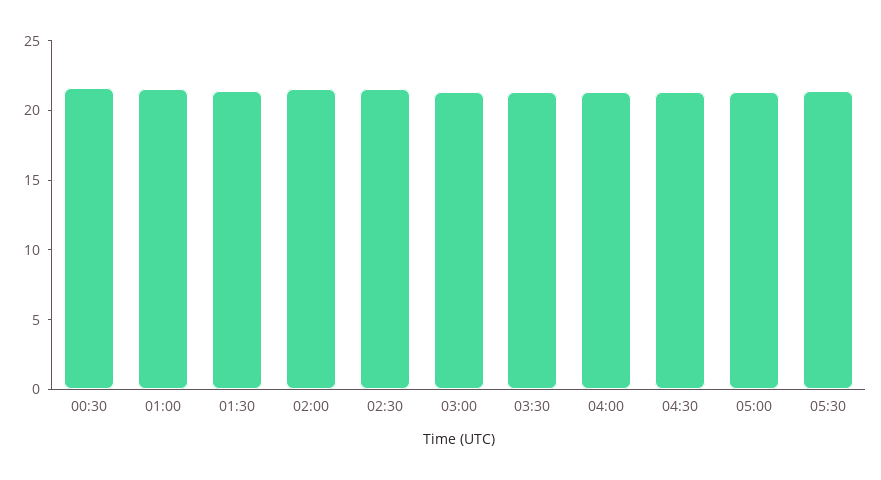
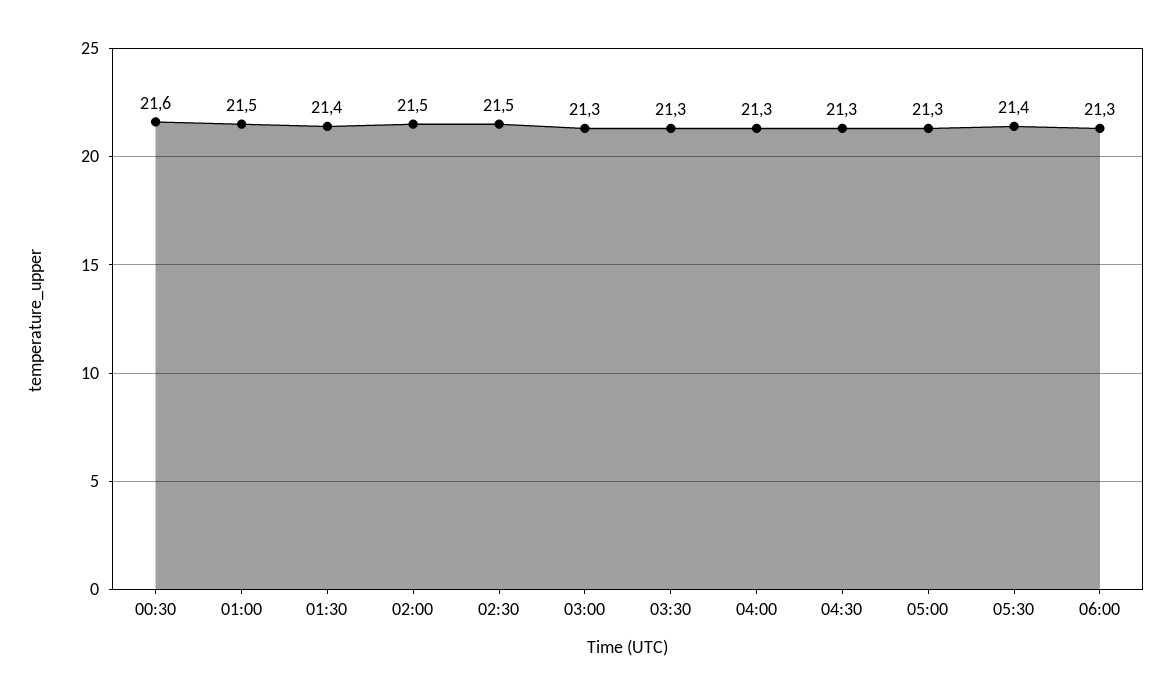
06:00: none -> 21.3

